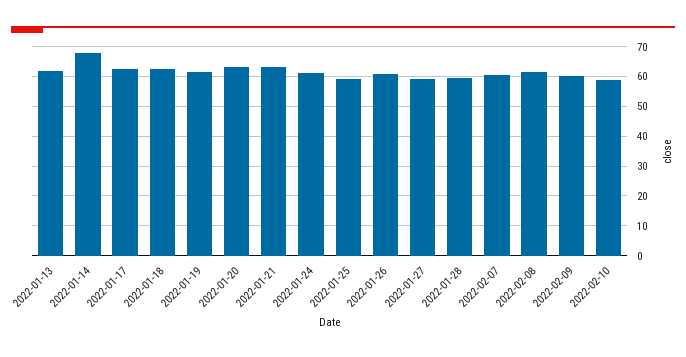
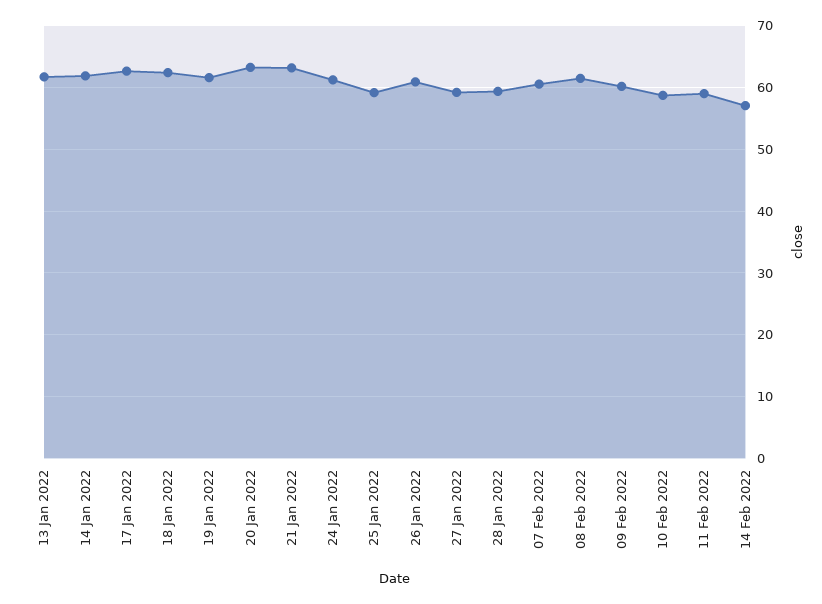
2022-01-14: 67.5 -> 62
11 Feb 2022: none -> 59
14 Feb 2022: none -> 57

